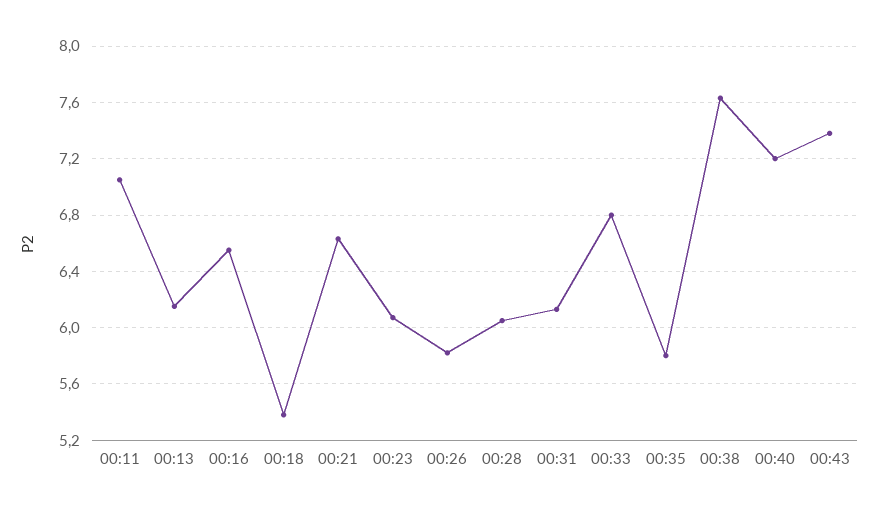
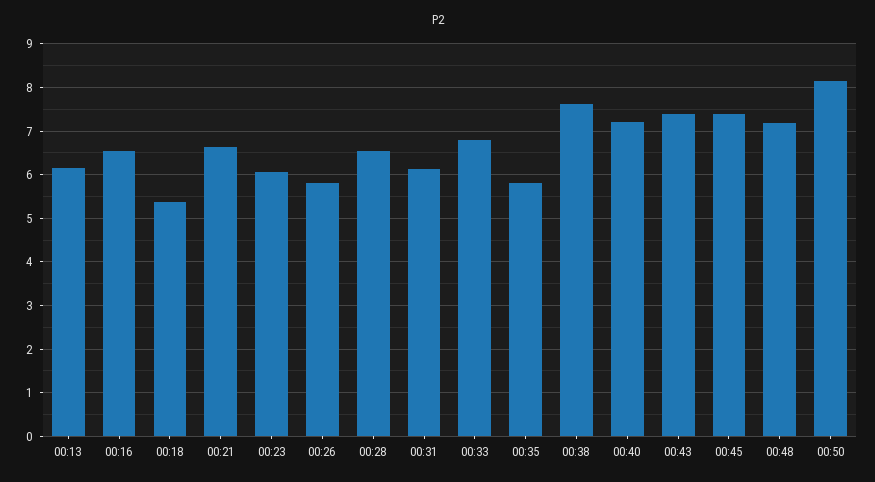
00:11: 7.05 -> none
00:28: 6.05 -> 6.6
00:45: none -> 7.4
00:48: none -> 7.2
00:50: none -> 8.2

